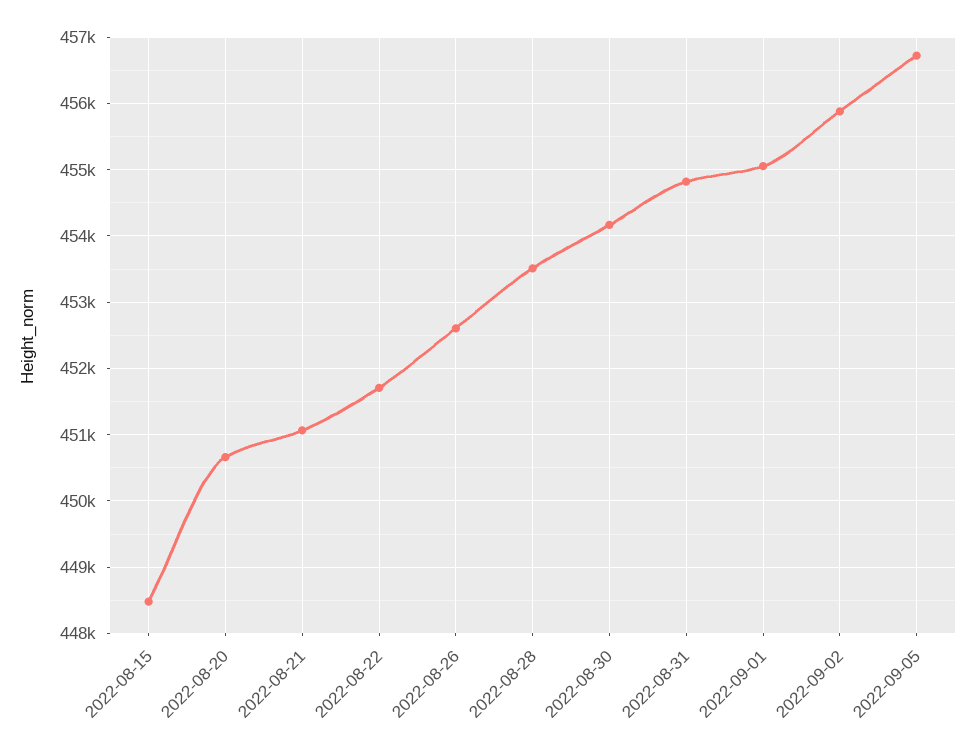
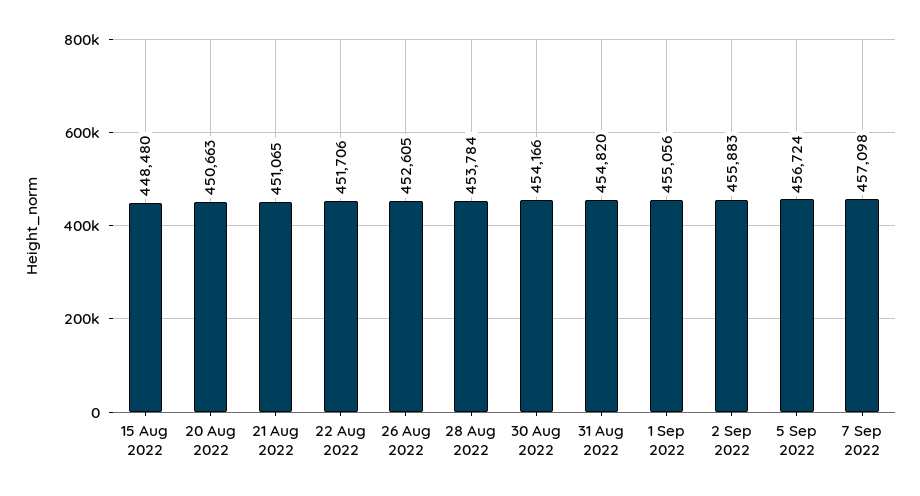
2022-08-28: 453500 -> 453784
7 Sep 2022: none -> 457098

